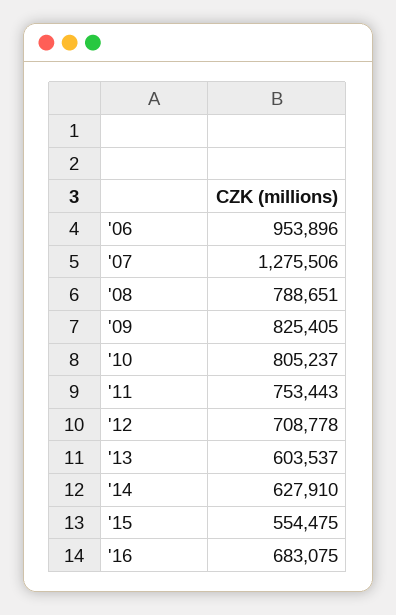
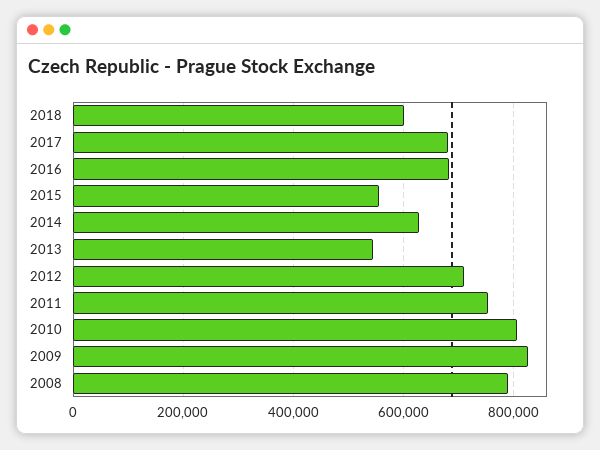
'06: 953896 -> none
'07: 1275506 -> none
'13: 603537 -> 540000
2018: none -> 600000
2017: none -> 680000

